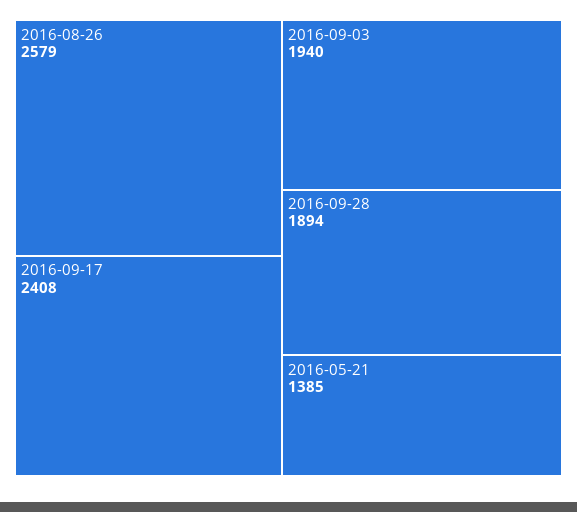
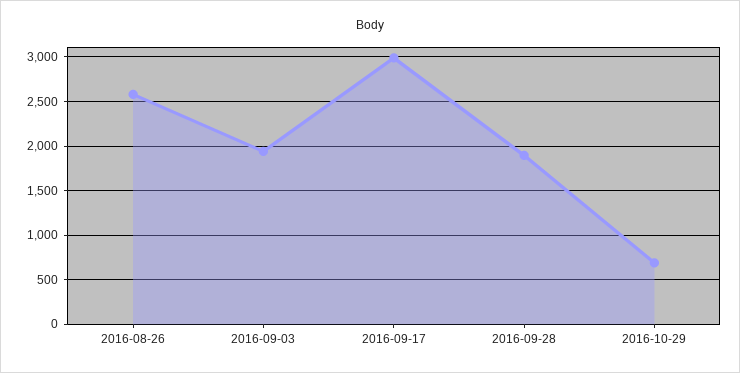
2016-09-17: 2408 -> 3000
2016-05-21: 1385 -> none
2016-10-29: none -> 700

